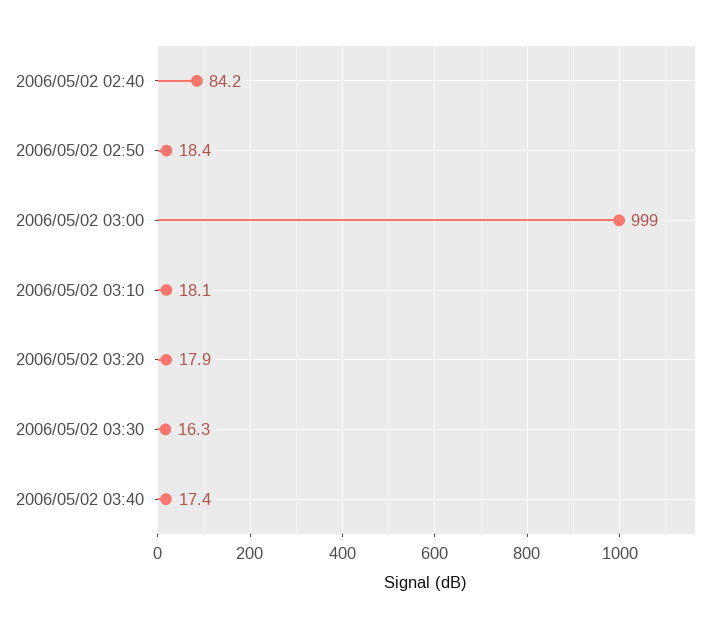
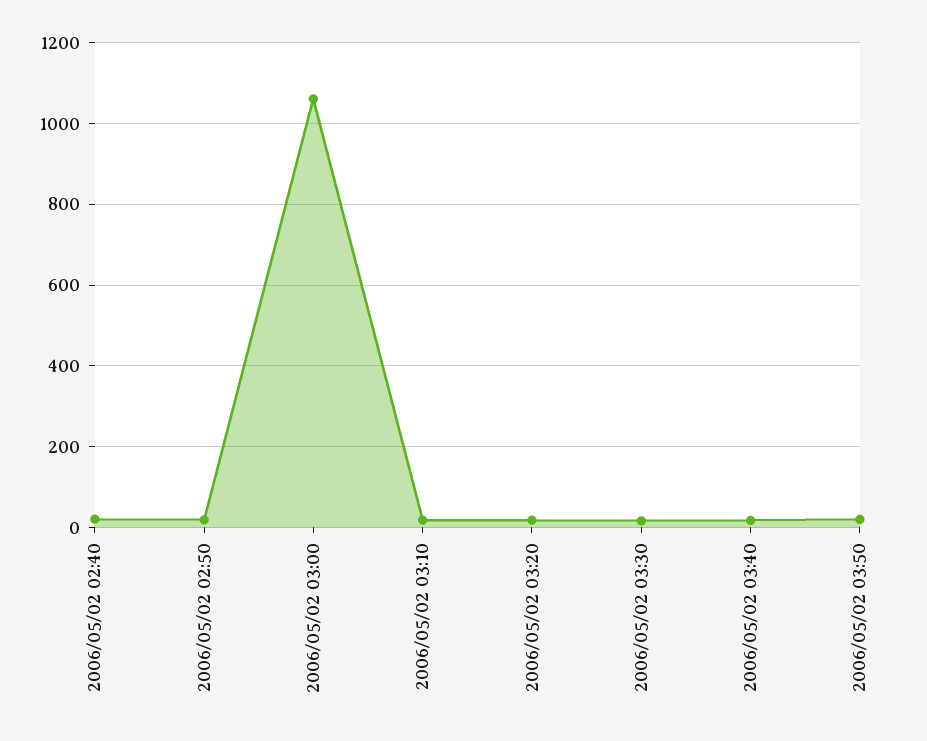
2006/05/02 02:40: 84.2 -> 20
2006/05/02 03:00: 999 -> 1060
2006/05/02 03:50: none -> 20

